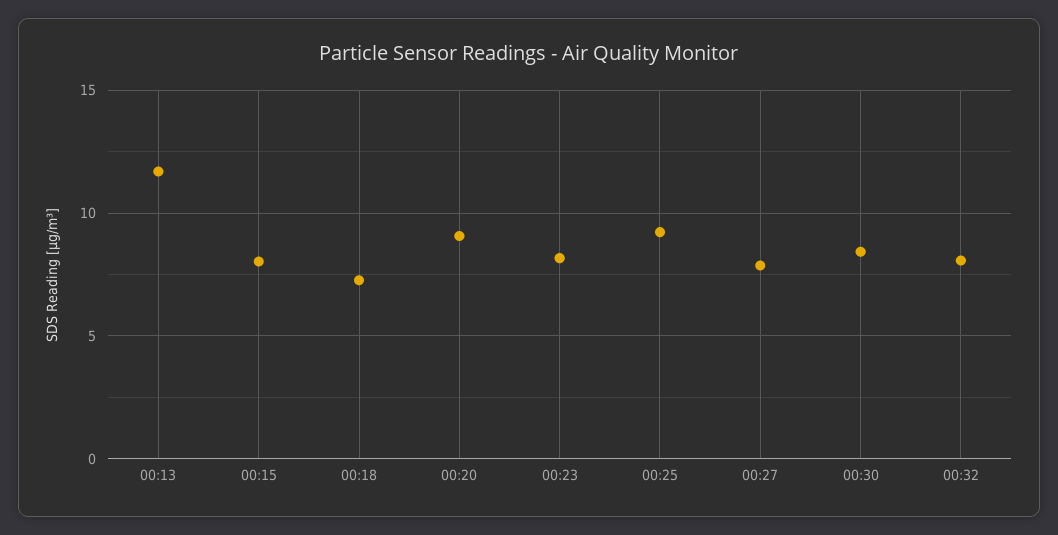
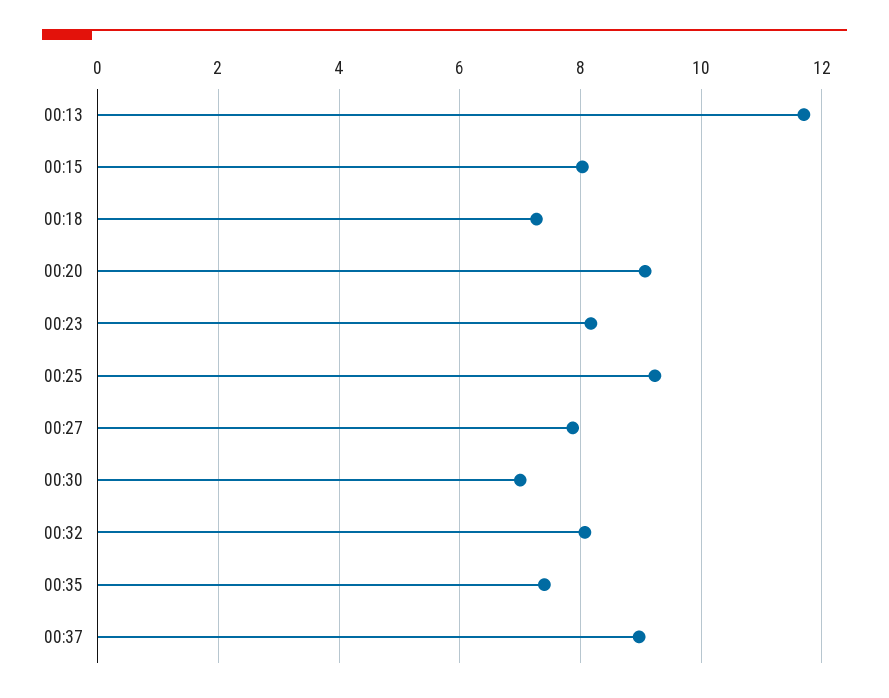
00:30: 8.5 -> 7
00:35: none -> 7.4
00:37: none -> 9

